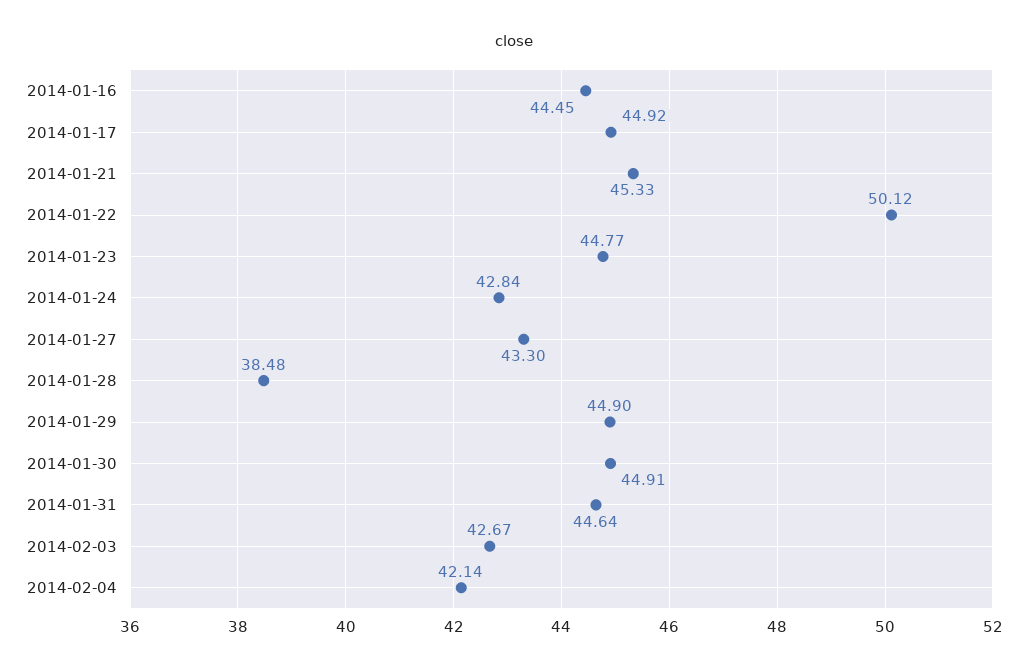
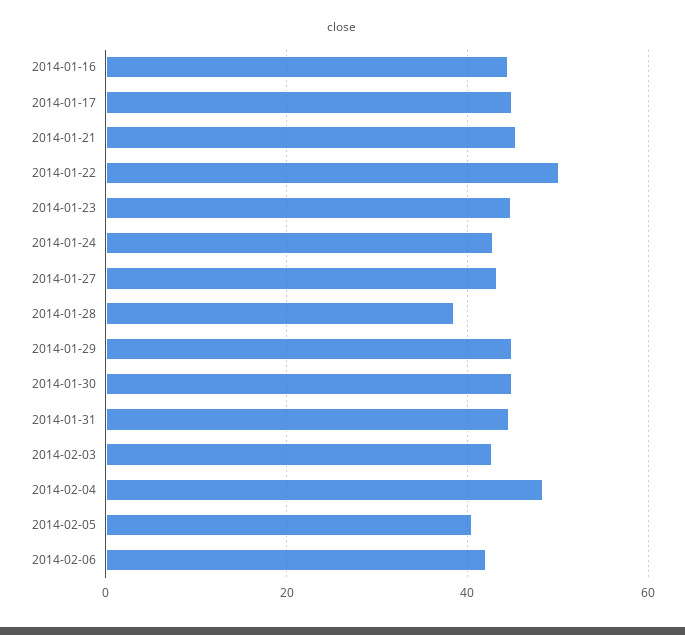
2014-02-04: 42.14 -> 48
2014-02-05: none -> 40
2014-02-06: none -> 42

